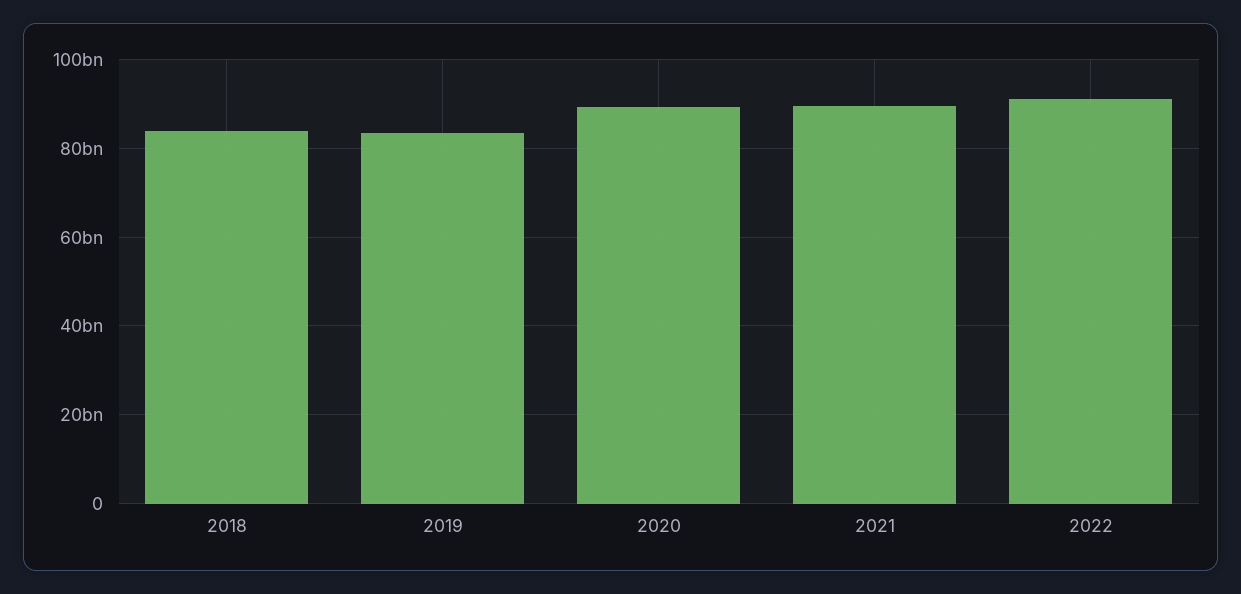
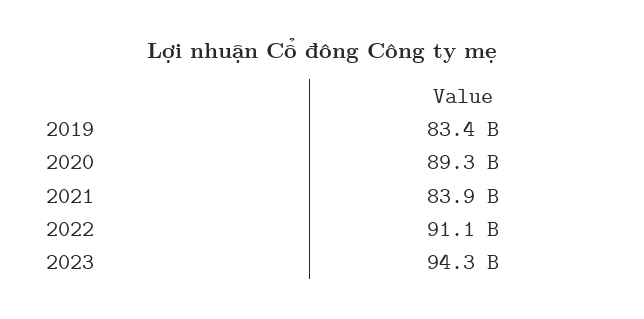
2018: 84000000000 -> none
2021: 90000000000 -> 83900000000
2023: none -> 94300000000

